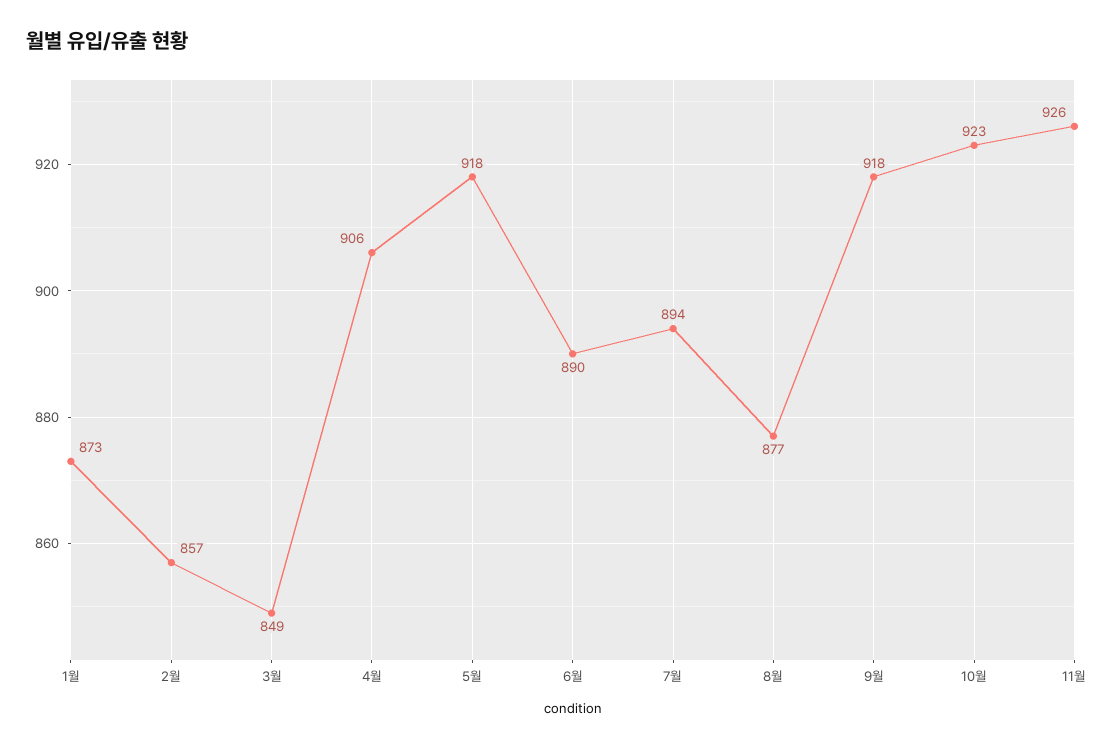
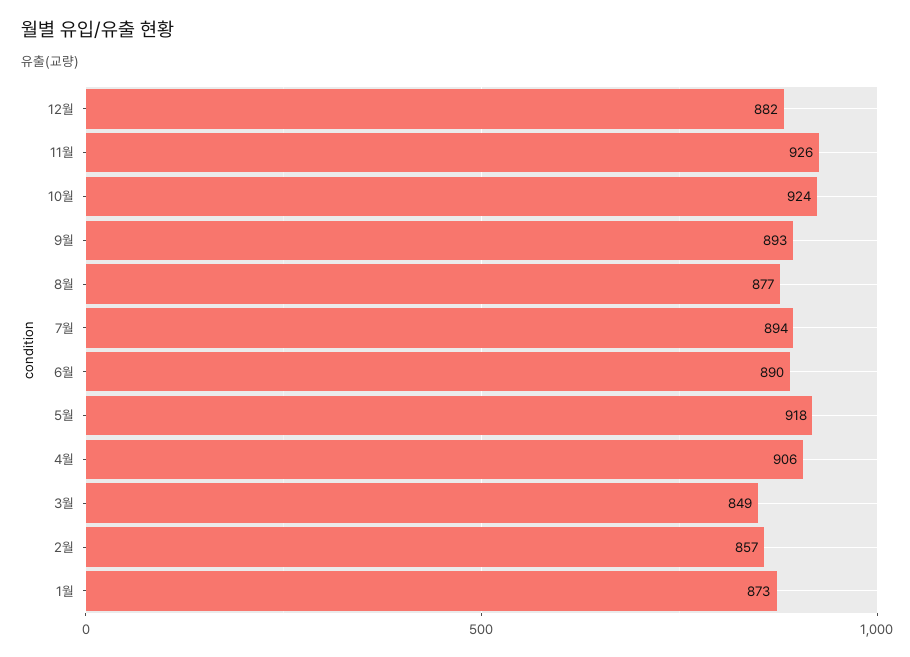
9월: 918 -> 893
10월: 923 -> 924
12월: none -> 882

